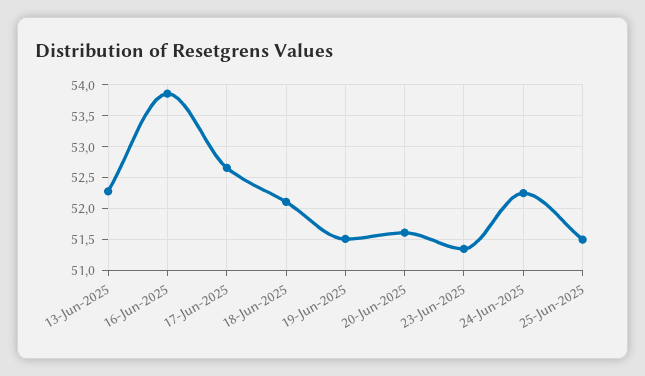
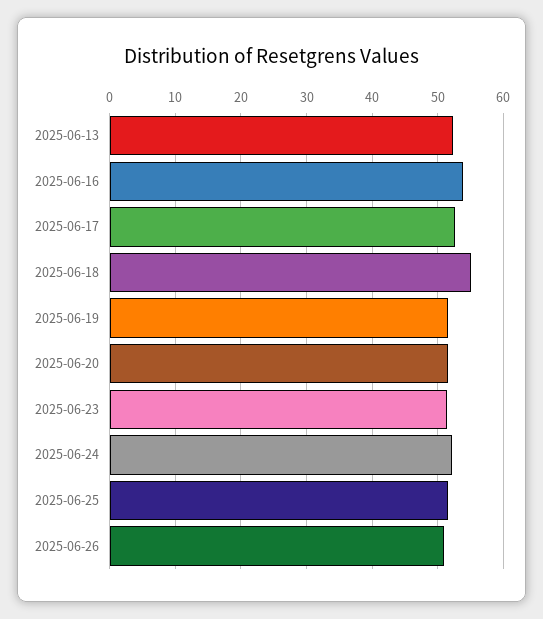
18-Jun-2025: 52.1 -> 55
2025-06-26: none -> 51

